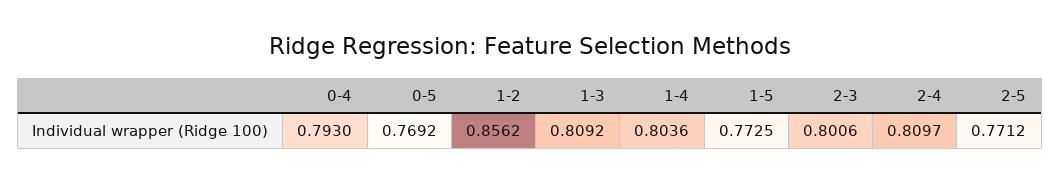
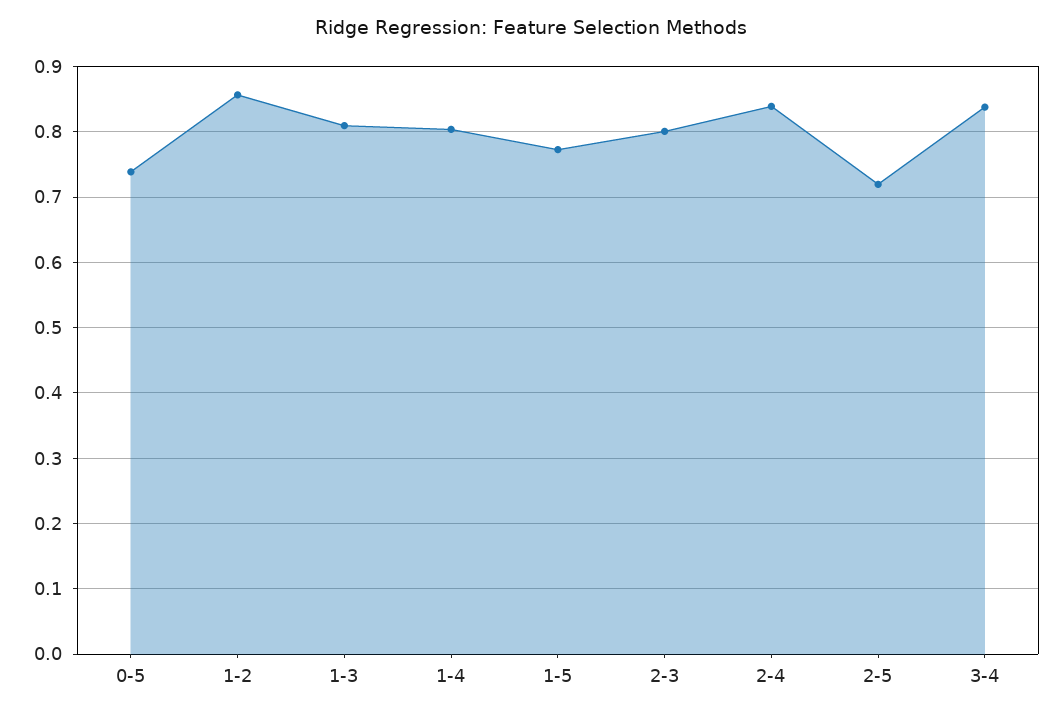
0-4: 0.793 -> none
0-5: 0.7692 -> 0.74
2-4: 0.8097 -> 0.84
2-5: 0.7712 -> 0.72
3-4: none -> 0.84

